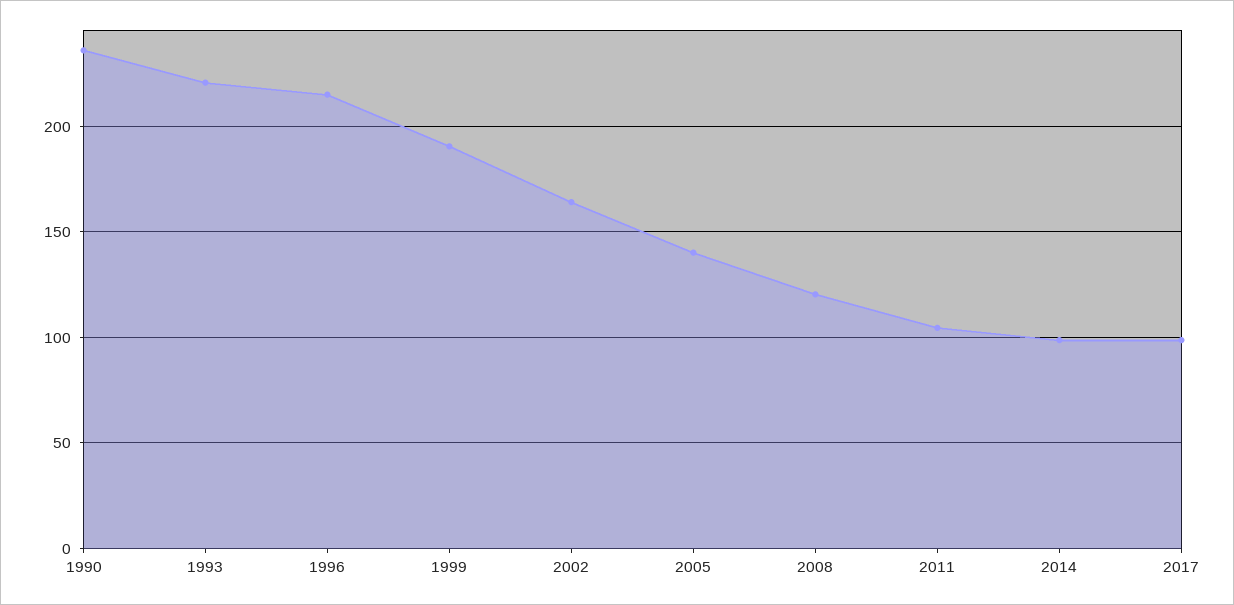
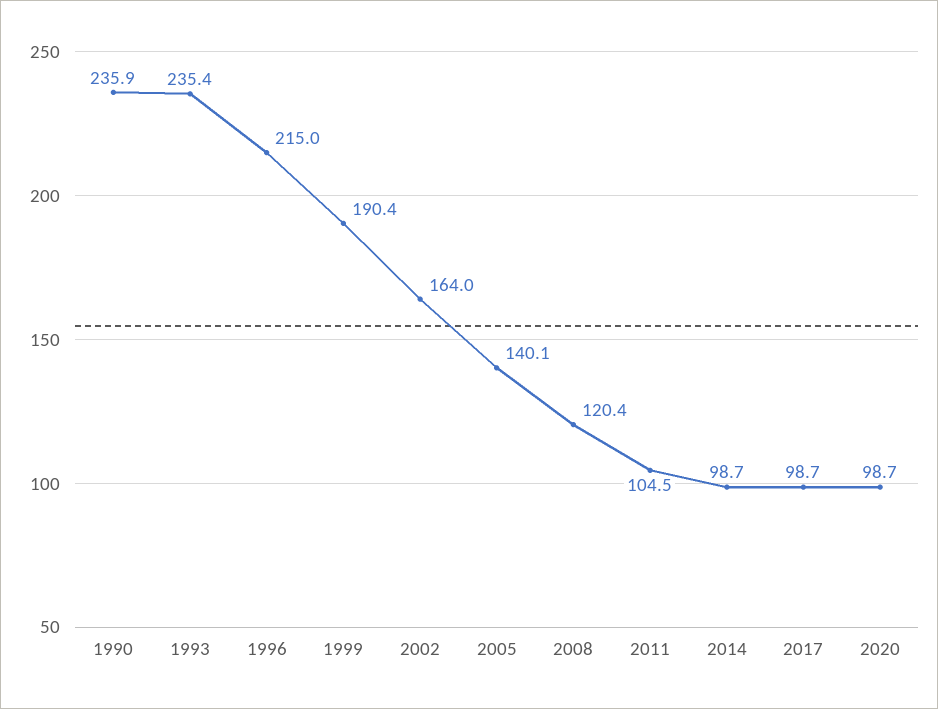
1993: 220 -> 235.4
2020: none -> 98.7

